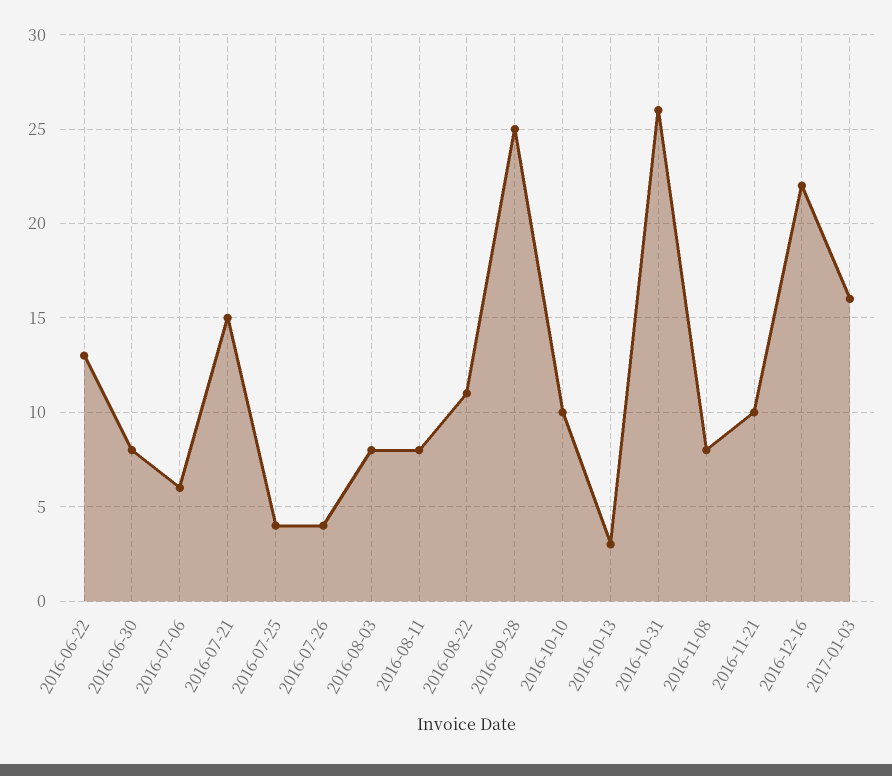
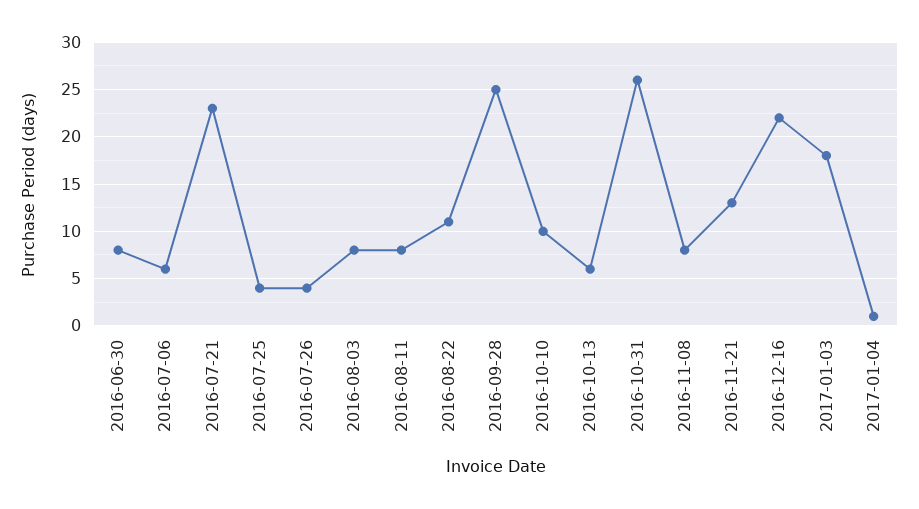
2016-06-22: 13 -> none
2016-07-21: 15 -> 23
2016-10-13: 3 -> 6
2016-11-21: 10 -> 13
2017-01-03: 16 -> 18
2017-01-04: none -> 1

